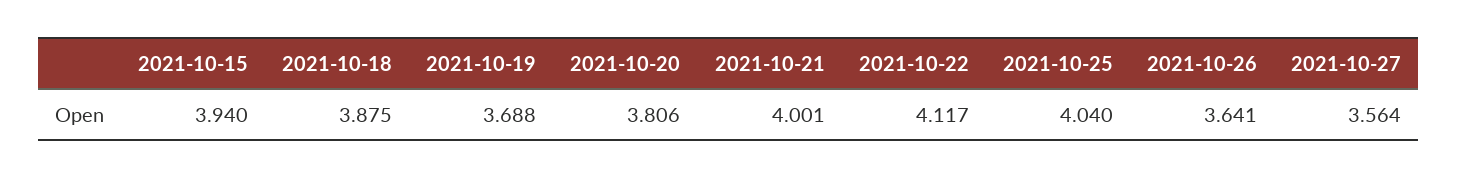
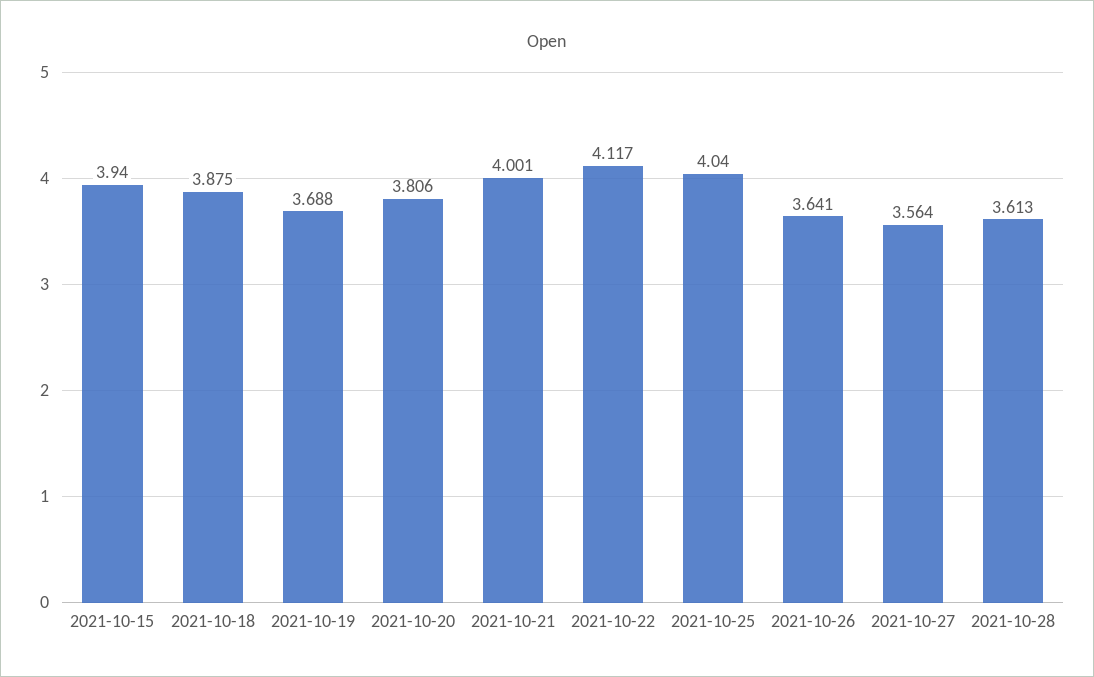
2021-10-28: none -> 3.613

